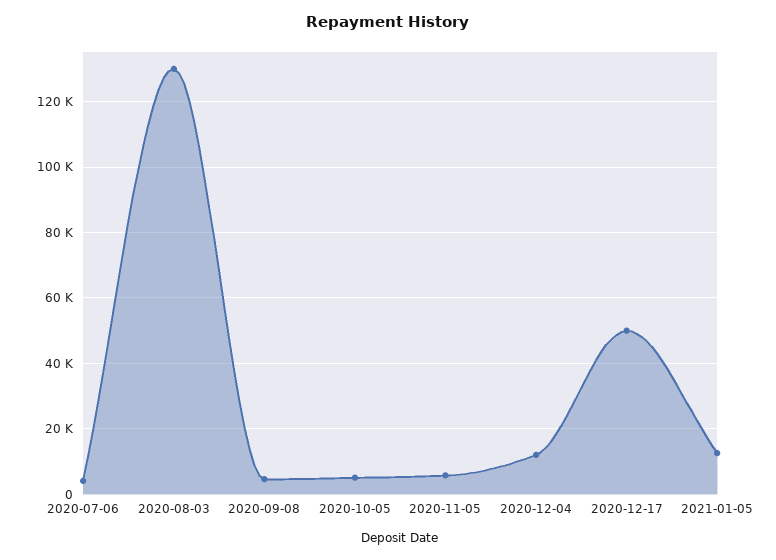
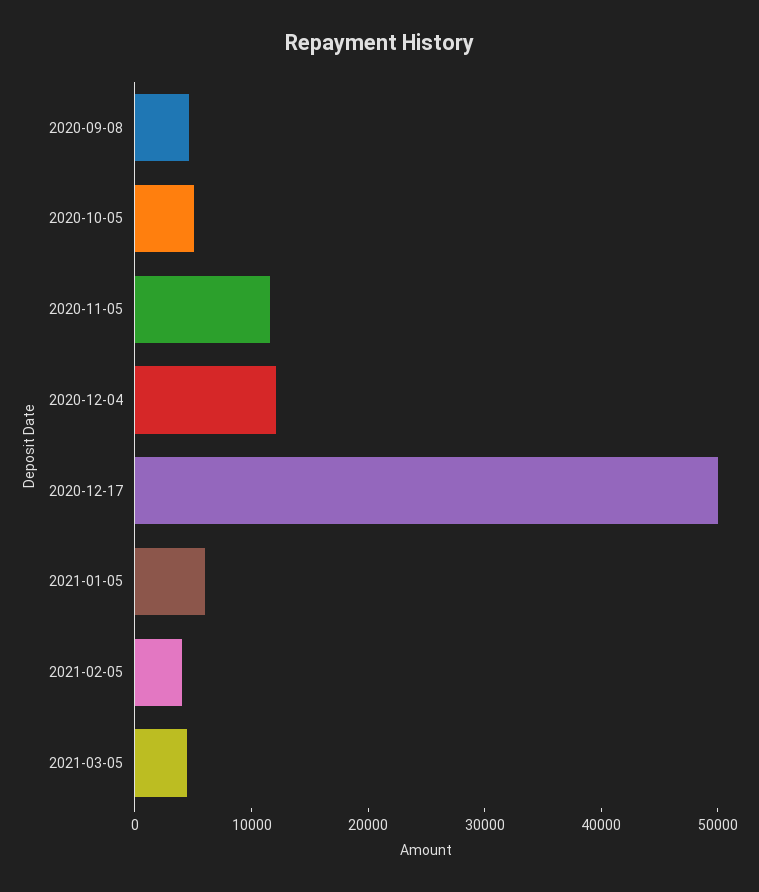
2020-07-06: 4000 -> none
2020-08-03: 130000 -> none
2020-11-05: 6000 -> 12000
2021-01-05: 12000 -> 6000
2021-02-05: none -> 4000
2021-03-05: none -> 4000

